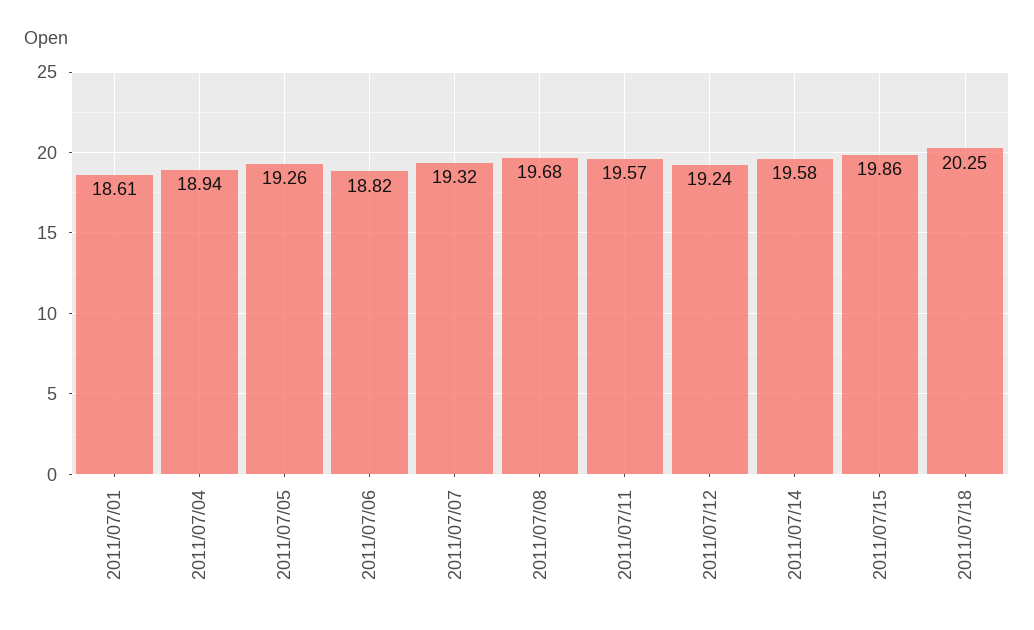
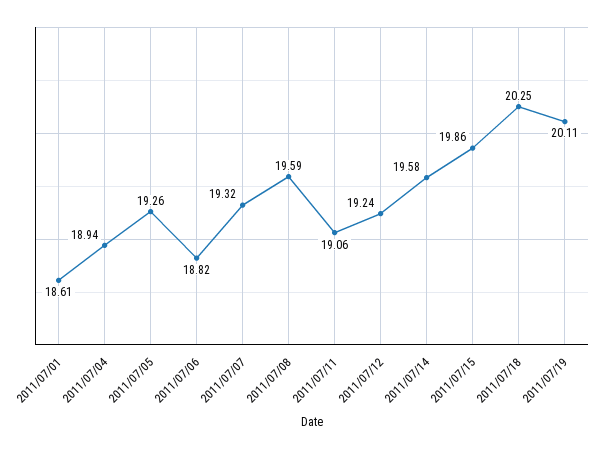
2011/07/08: 19.68 -> 19.59
2011/07/11: 19.57 -> 19.06
2011/07/19: none -> 20.11

